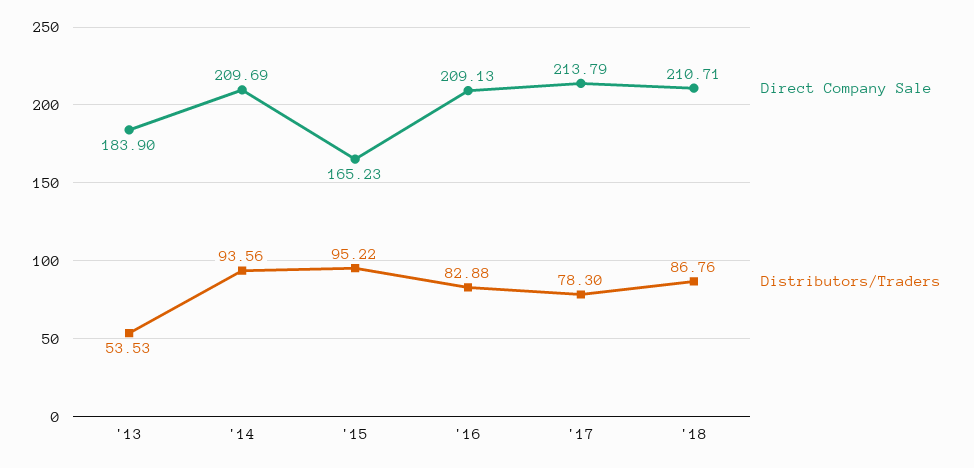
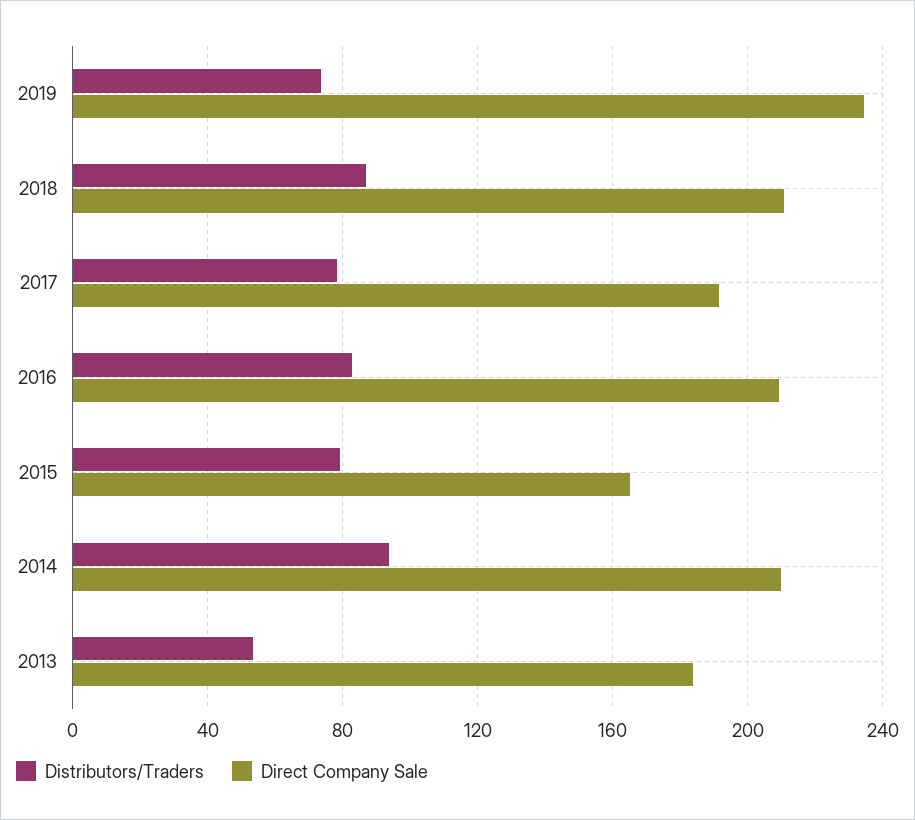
Distributors/Traders, '15: 95.22 -> 80
Direct Company Sale, '17: 213.79 -> 190
Distributors/Traders, 2019: none -> 75
Direct Company Sale, 2019: none -> 235

